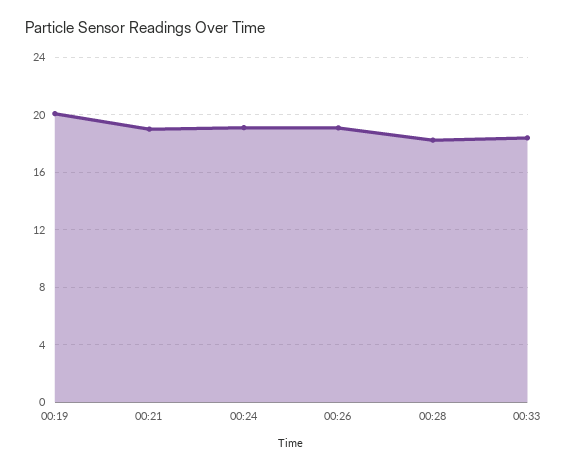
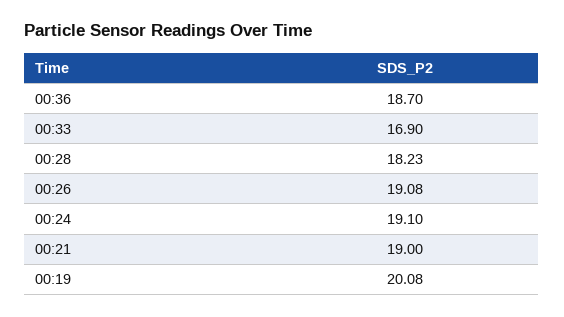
00:33: 18.5 -> 16.9
00:36: none -> 18.7

